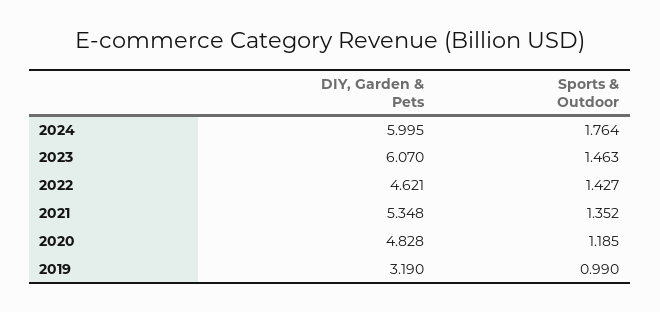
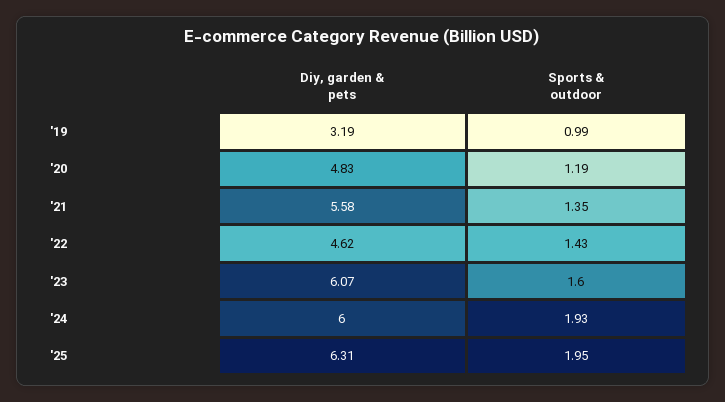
Sports & Outdoor, 2024: 1.764 -> 1.93
Sports & Outdoor, 2023: 1.463 -> 1.6
DIY, Garden & Pets, 2021: 5.348 -> 5.58
DIY, Garden & Pets, '25: none -> 6.31
Sports & Outdoor, '25: none -> 1.95

